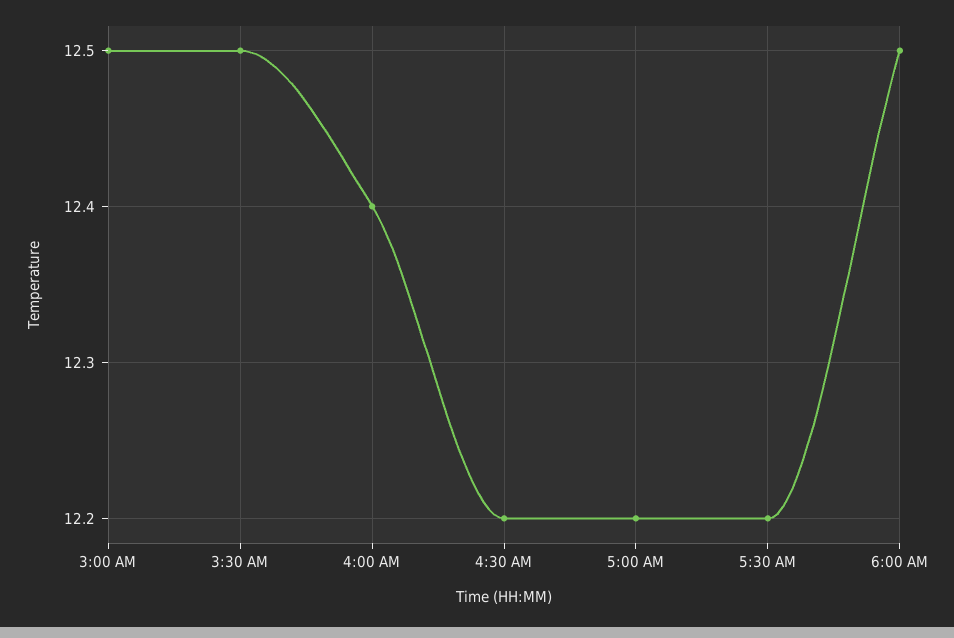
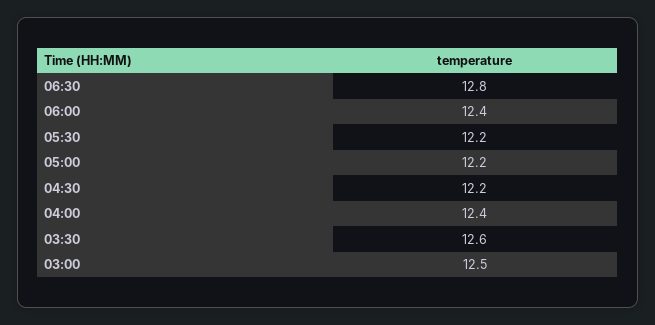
3:30 AM: 12.5 -> 12.6
6:00 AM: 12.5 -> 12.4
06:30: none -> 12.8

